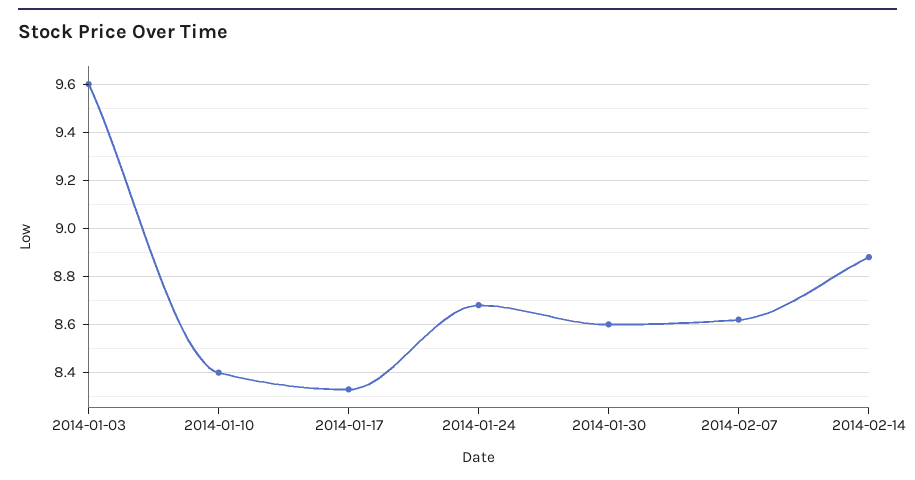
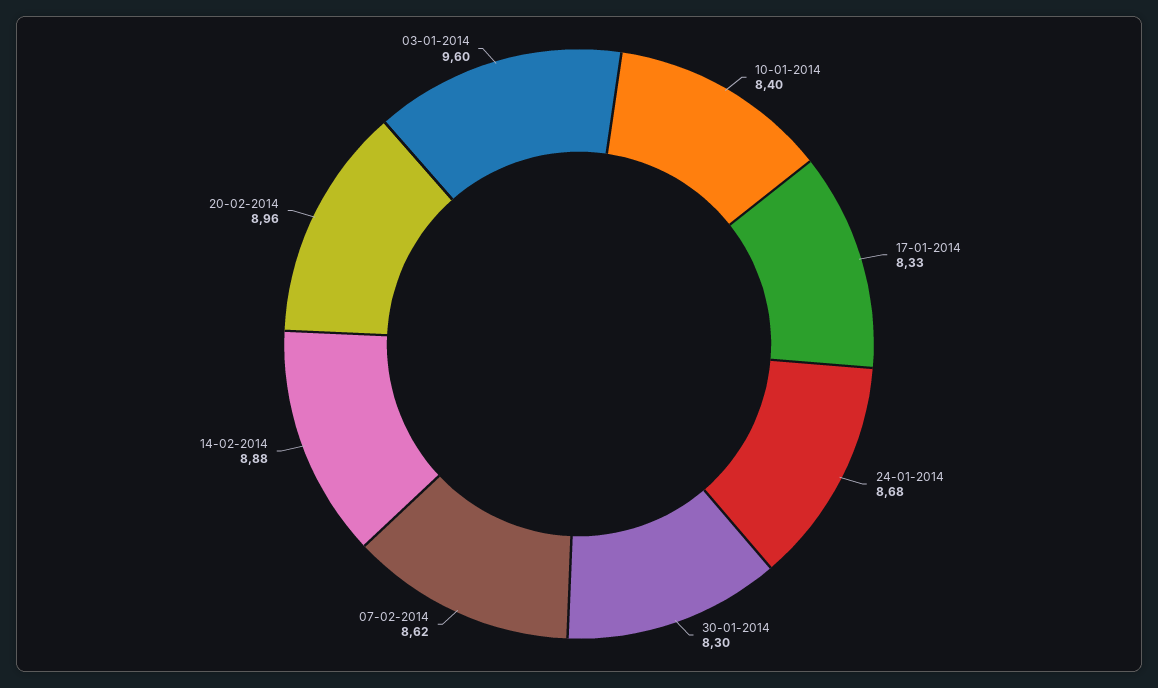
2014-01-30: 8.6 -> 8.3
20-02-2014: none -> 8.96

